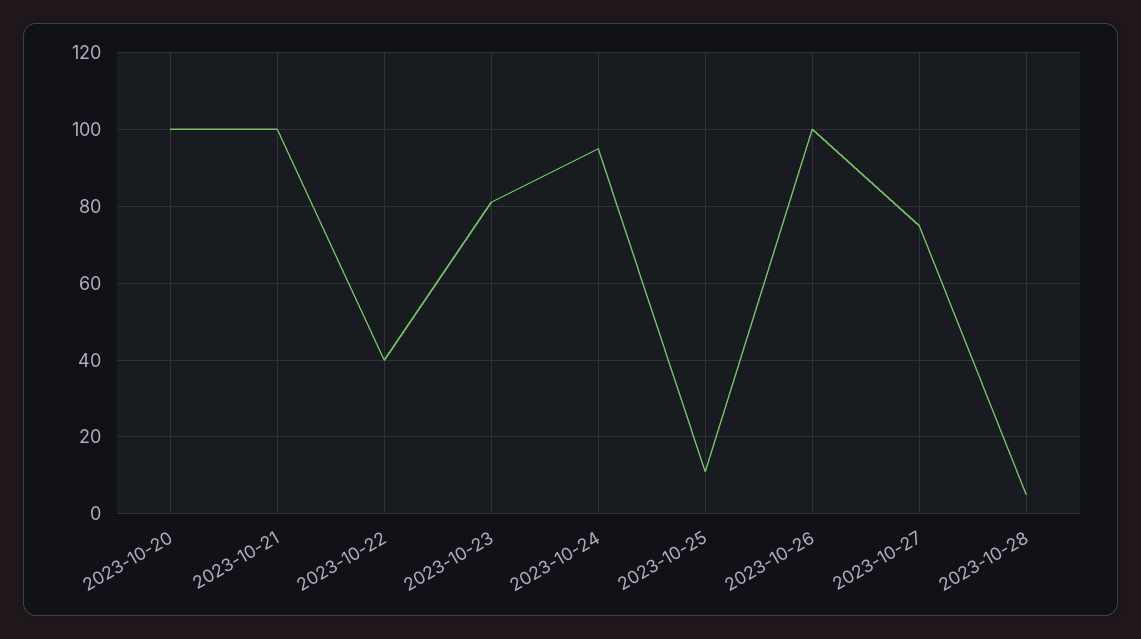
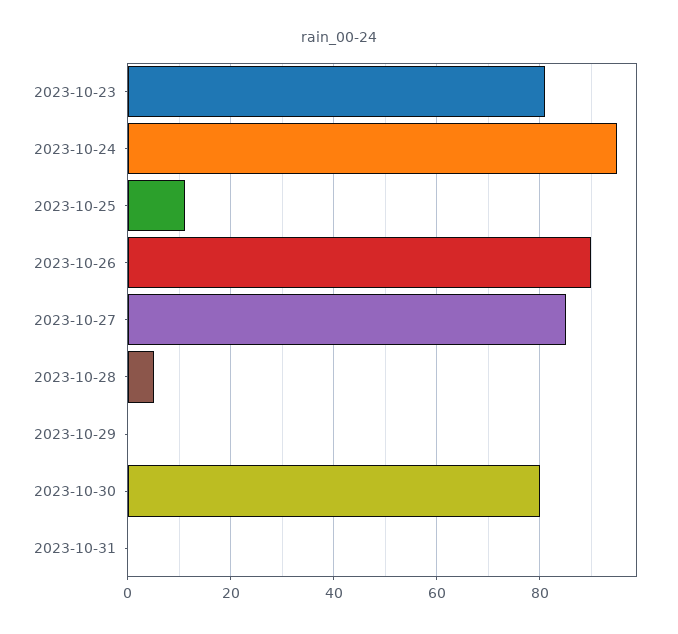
2023-10-20: 100 -> none
2023-10-21: 100 -> none
2023-10-22: 40 -> none
2023-10-26: 100 -> 90
2023-10-27: 75 -> 85
2023-10-29: none -> 0
2023-10-30: none -> 80
2023-10-31: none -> 0

